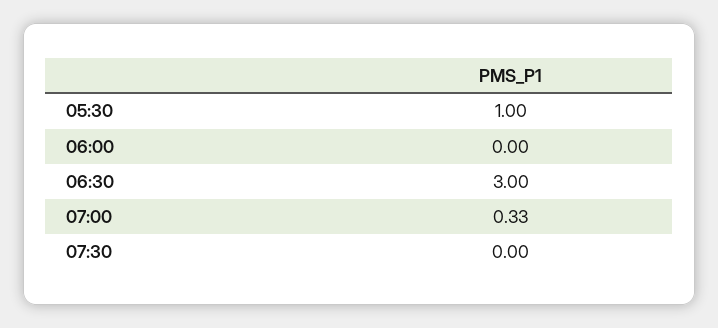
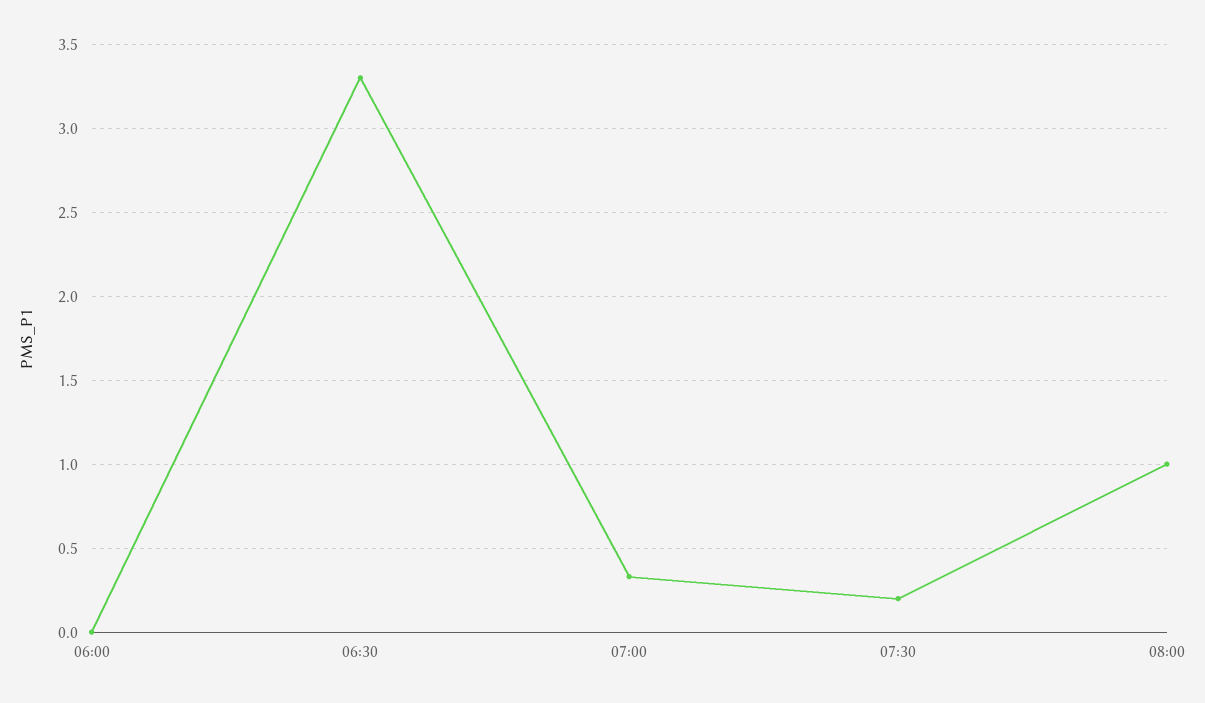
05:30: 1 -> none
06:30: 3 -> 3.3
07:30: 0 -> 0.2
08:00: none -> 1

